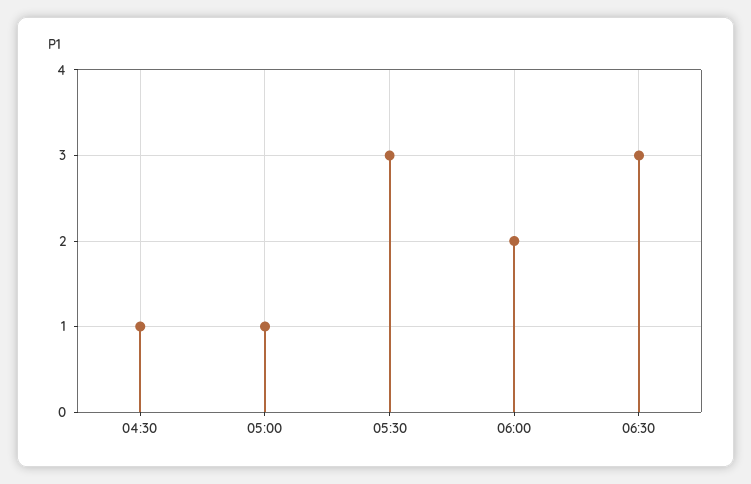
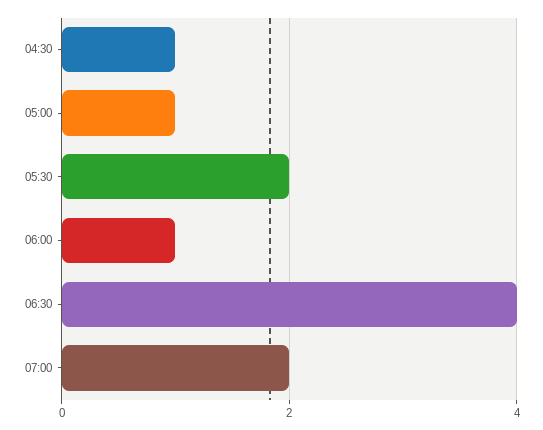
05:30: 3 -> 2
06:00: 2 -> 1
06:30: 3 -> 4
07:00: none -> 2

